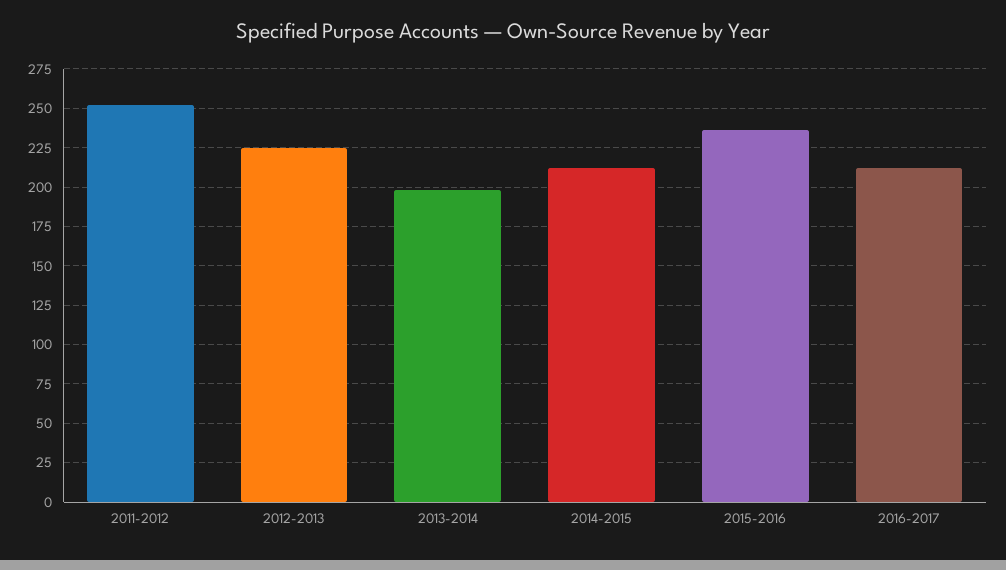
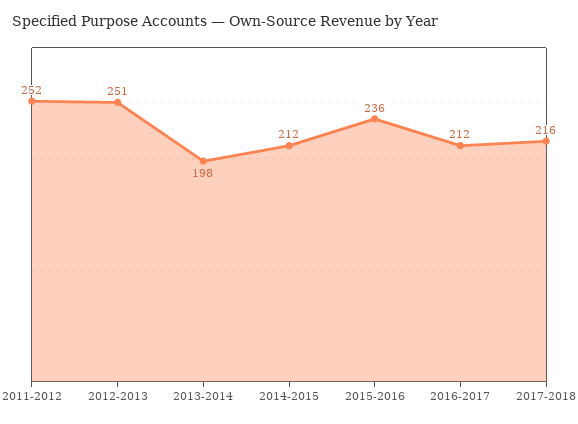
2012-2013: 225 -> 251
2017-2018: none -> 216

